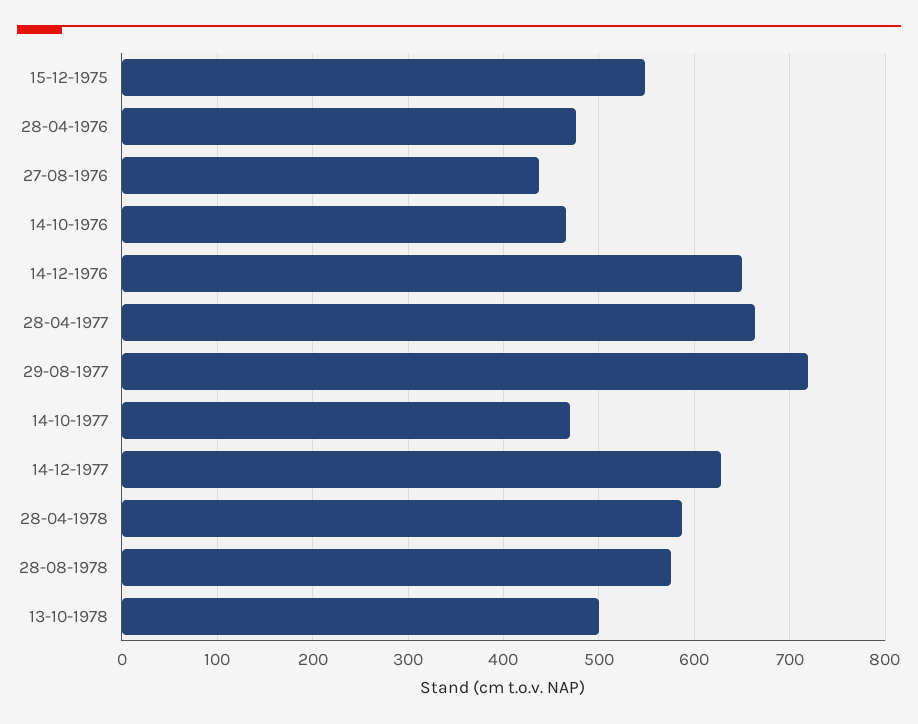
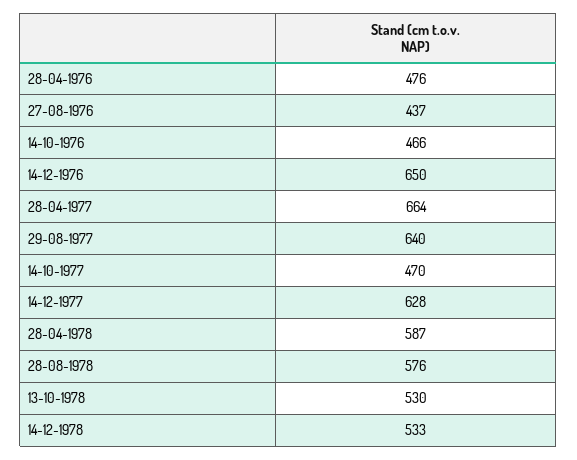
15-12-1975: 550 -> none
29-08-1977: 720 -> 640
13-10-1978: 500 -> 530
14-12-1978: none -> 533

